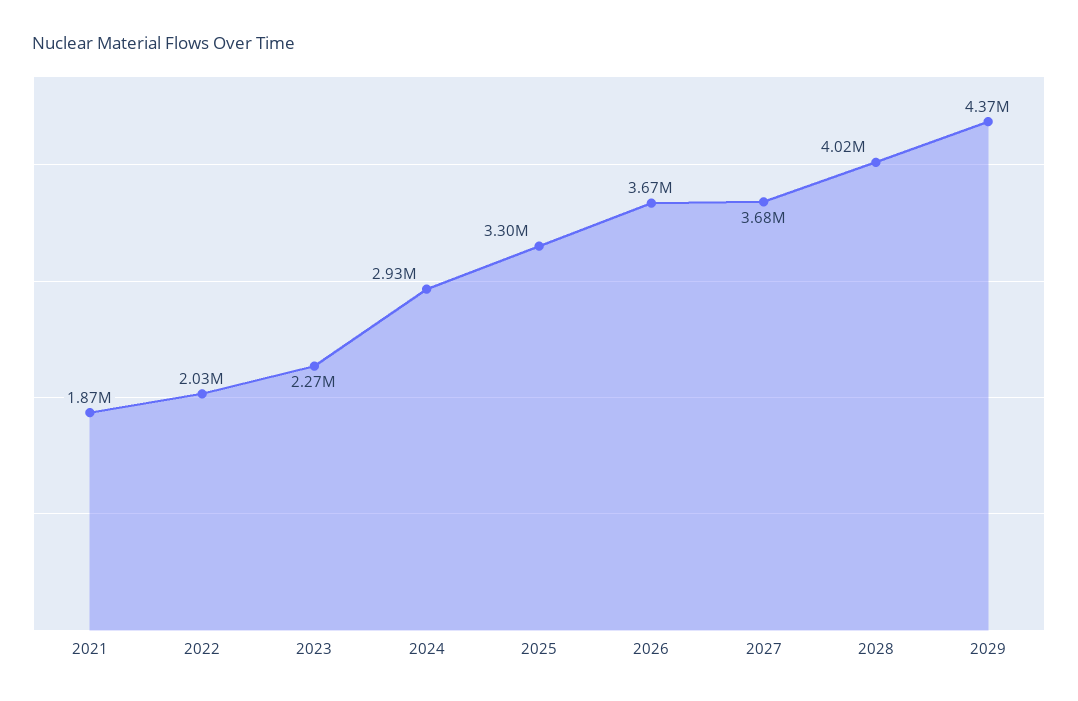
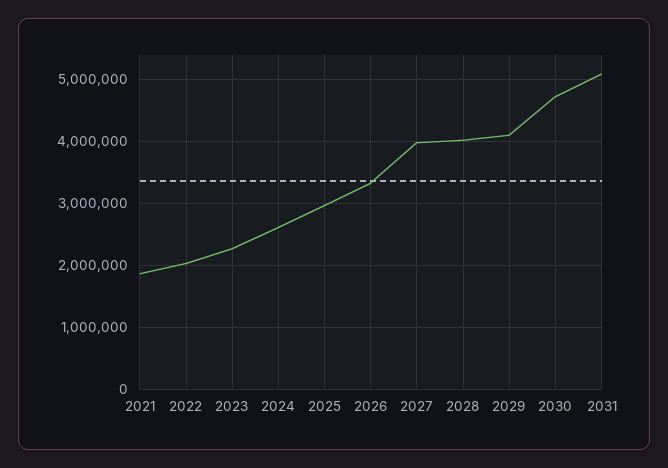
2024: 2930000 -> 2600000
2025: 3300000 -> 3000000
2026: 3670000 -> 3300000
2027: 3680000 -> 4000000
2029: 4370000 -> 4100000
2030: none -> 4700000
2031: none -> 5100000

